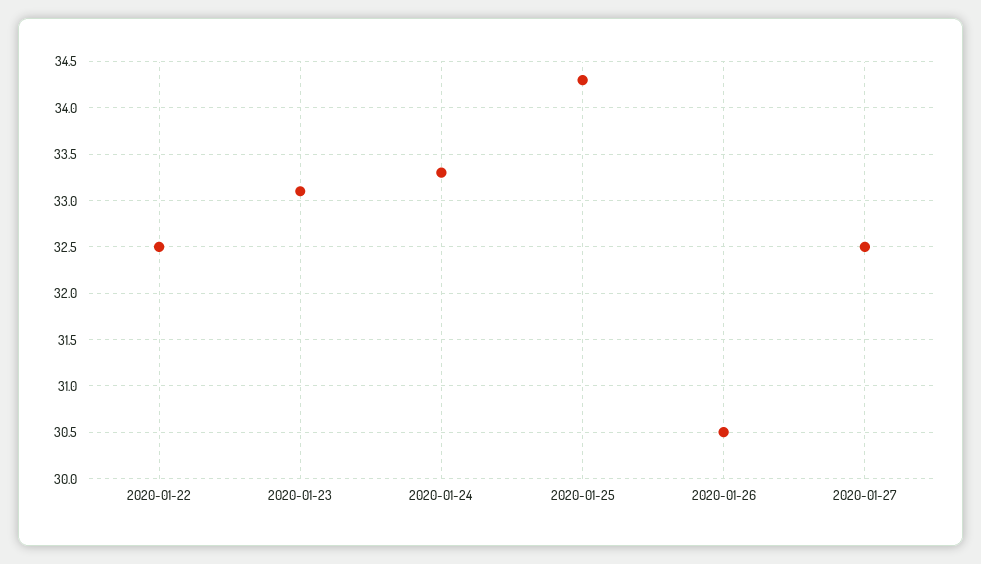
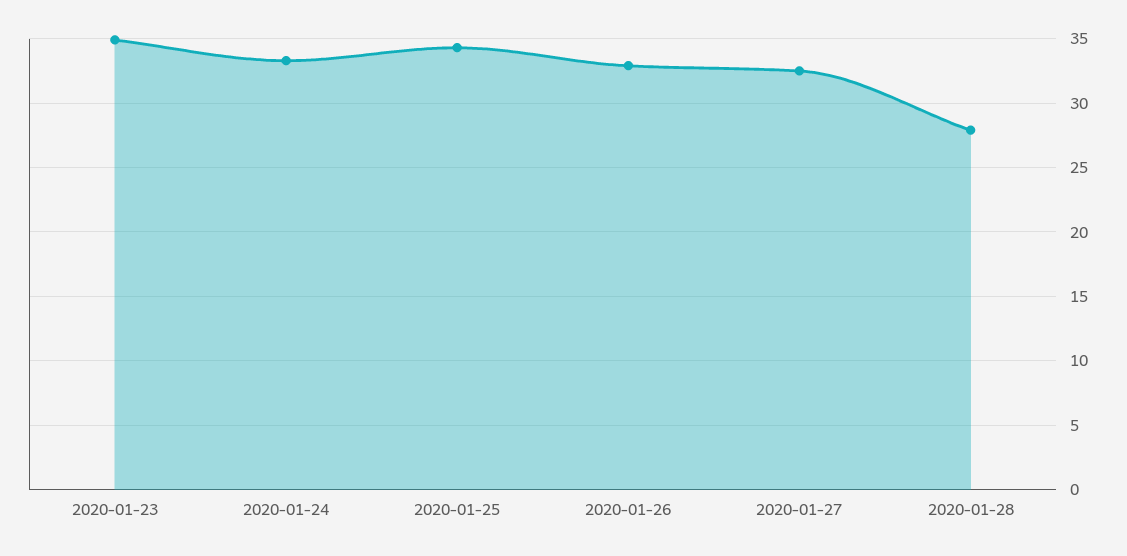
2020-01-22: 32.5 -> none
2020-01-23: 33.1 -> 35
2020-01-26: 30.5 -> 33
2020-01-28: none -> 28

